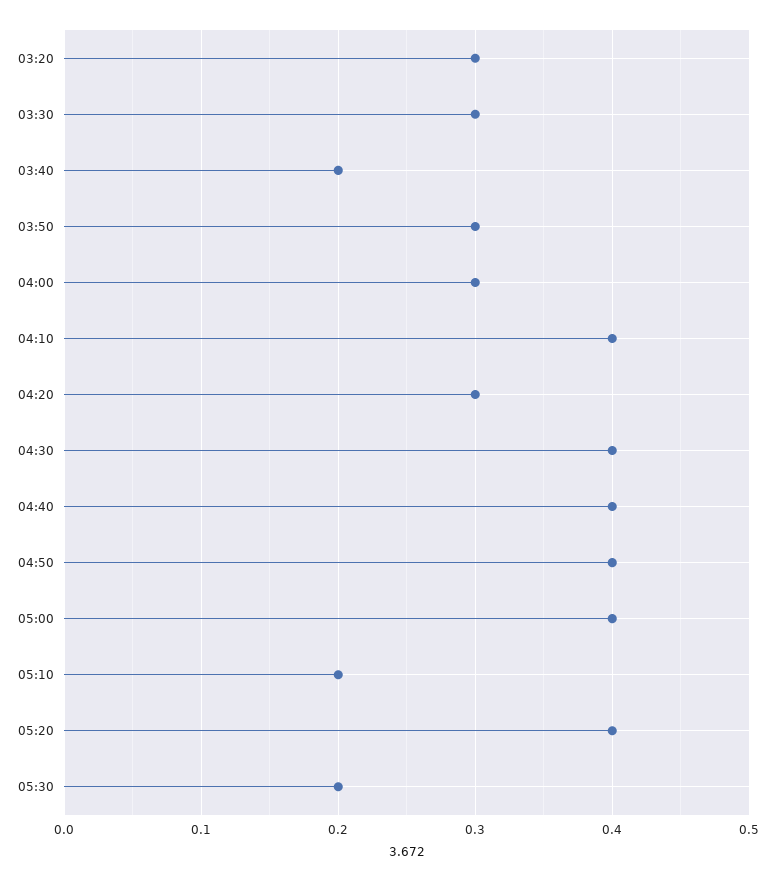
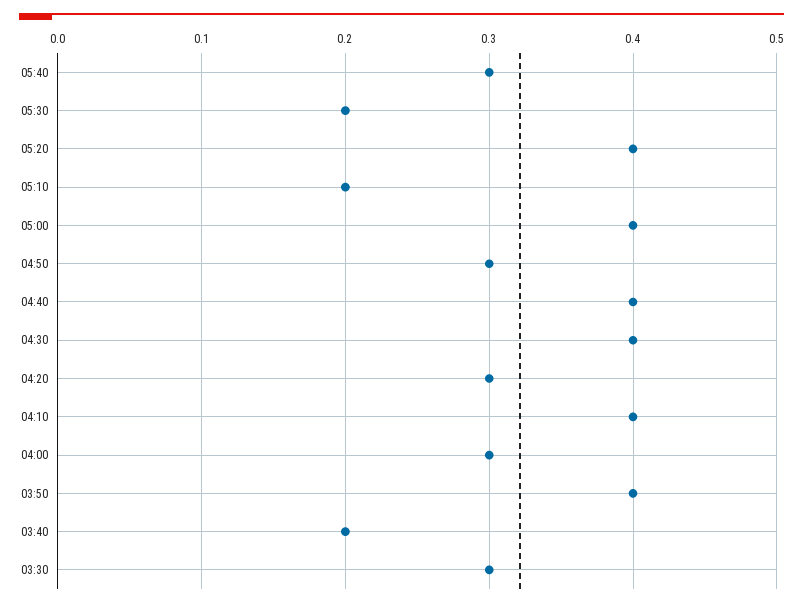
03:20: 0.3 -> none
03:50: 0.3 -> 0.4
04:50: 0.4 -> 0.3
05:40: none -> 0.3

